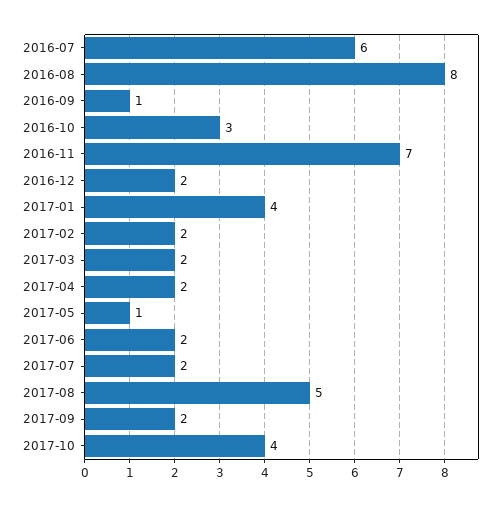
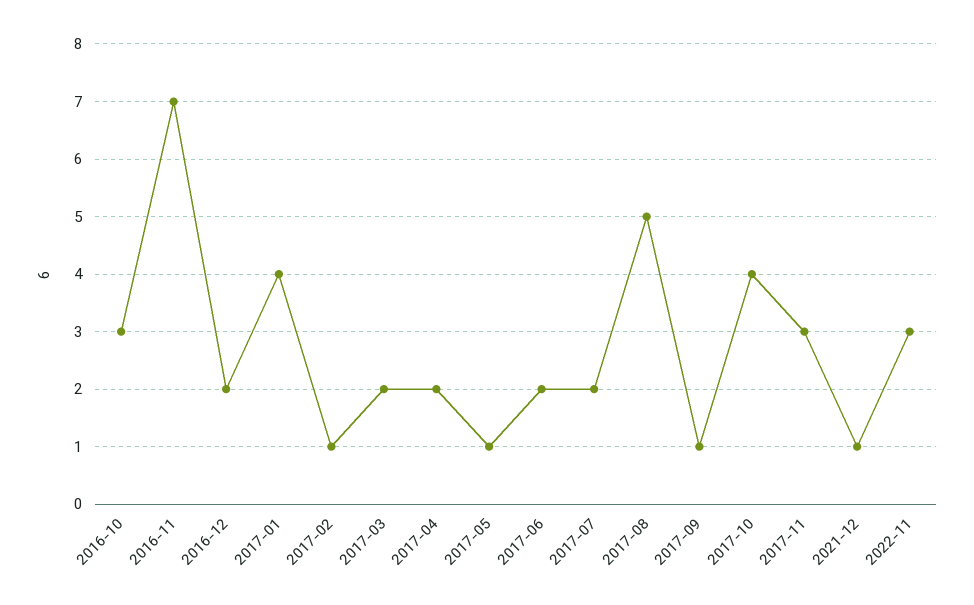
2016-07: 6 -> none
2016-08: 8 -> none
2016-09: 1 -> none
2017-02: 2 -> 1
2017-09: 2 -> 1
2017-11: none -> 3
2021-12: none -> 1
2022-11: none -> 3

